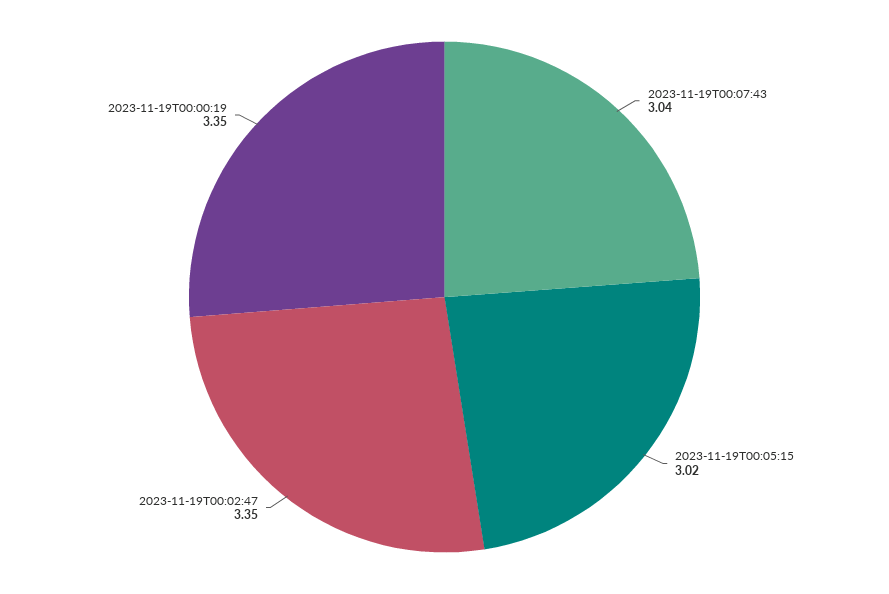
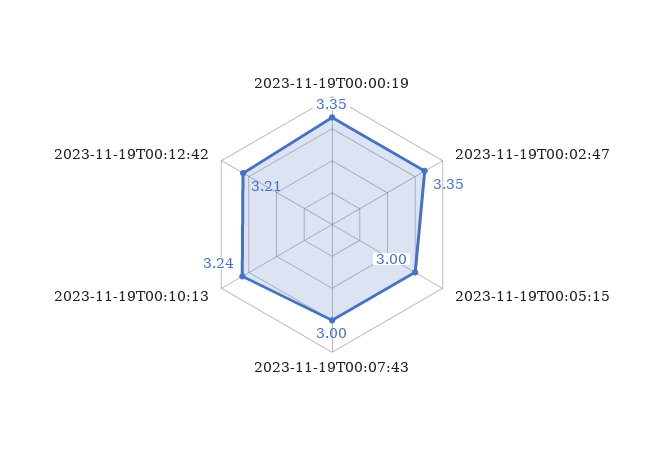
2023-11-19T00:07:43: 3.04 -> 3
2023-11-19T00:05:15: 3.02 -> 3
2023-11-19T00:10:13: none -> 3.24
2023-11-19T00:12:42: none -> 3.21

